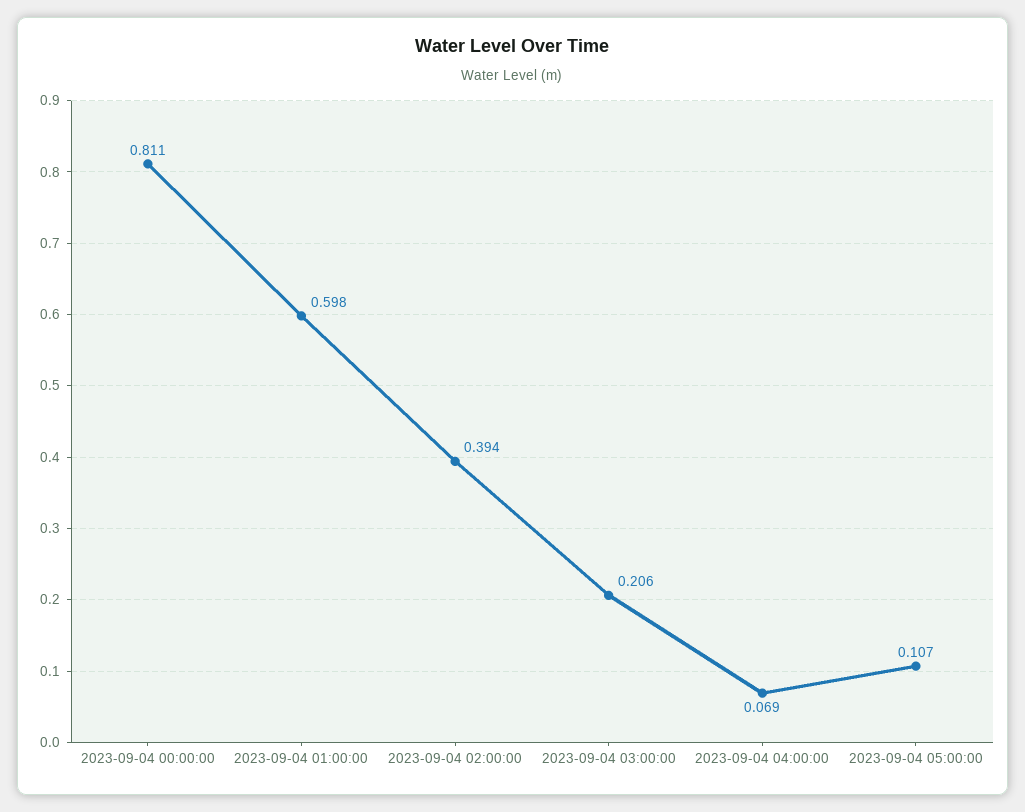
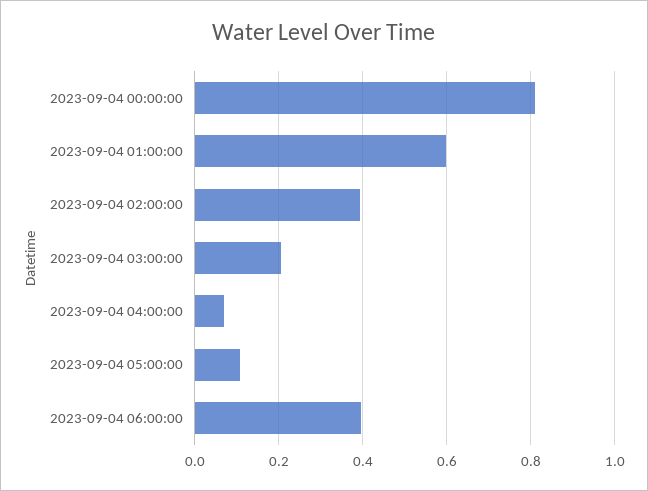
2023-09-04 06:00:00: none -> 0.4

